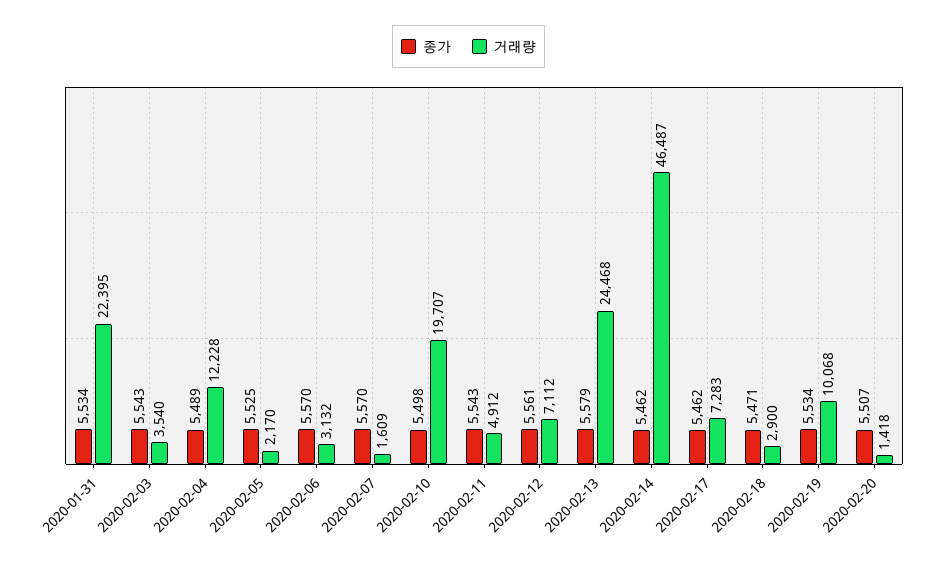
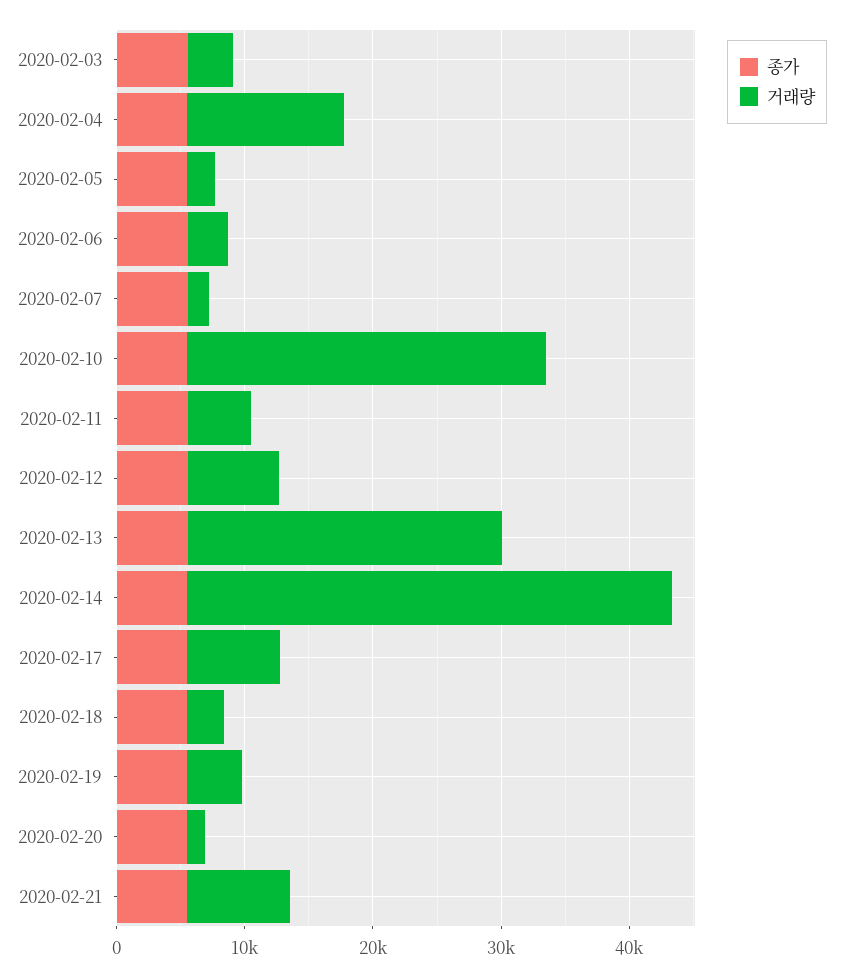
종가, 2020-01-31: 5534 -> none
거래량, 2020-01-31: 22395 -> none
거래량, 2020-02-10: 19707 -> 28000
거래량, 2020-02-14: 46487 -> 38000
거래량, 2020-02-19: 10068 -> 4000
종가, 2020-02-21: none -> 6000
거래량, 2020-02-21: none -> 8000

